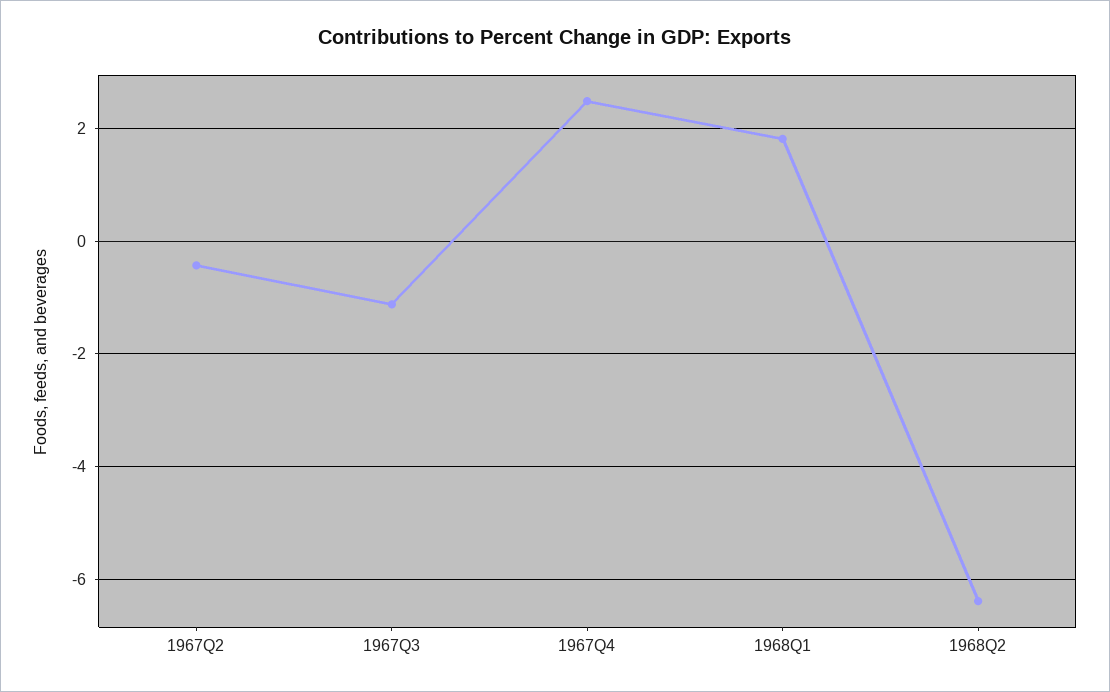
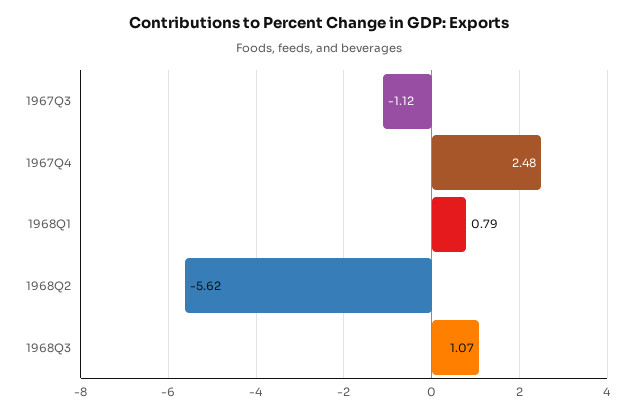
1967Q2: -0.4 -> none
1968Q1: 1.8 -> 0.79
1968Q2: -6.4 -> -5.62
1968Q3: none -> 1.07

